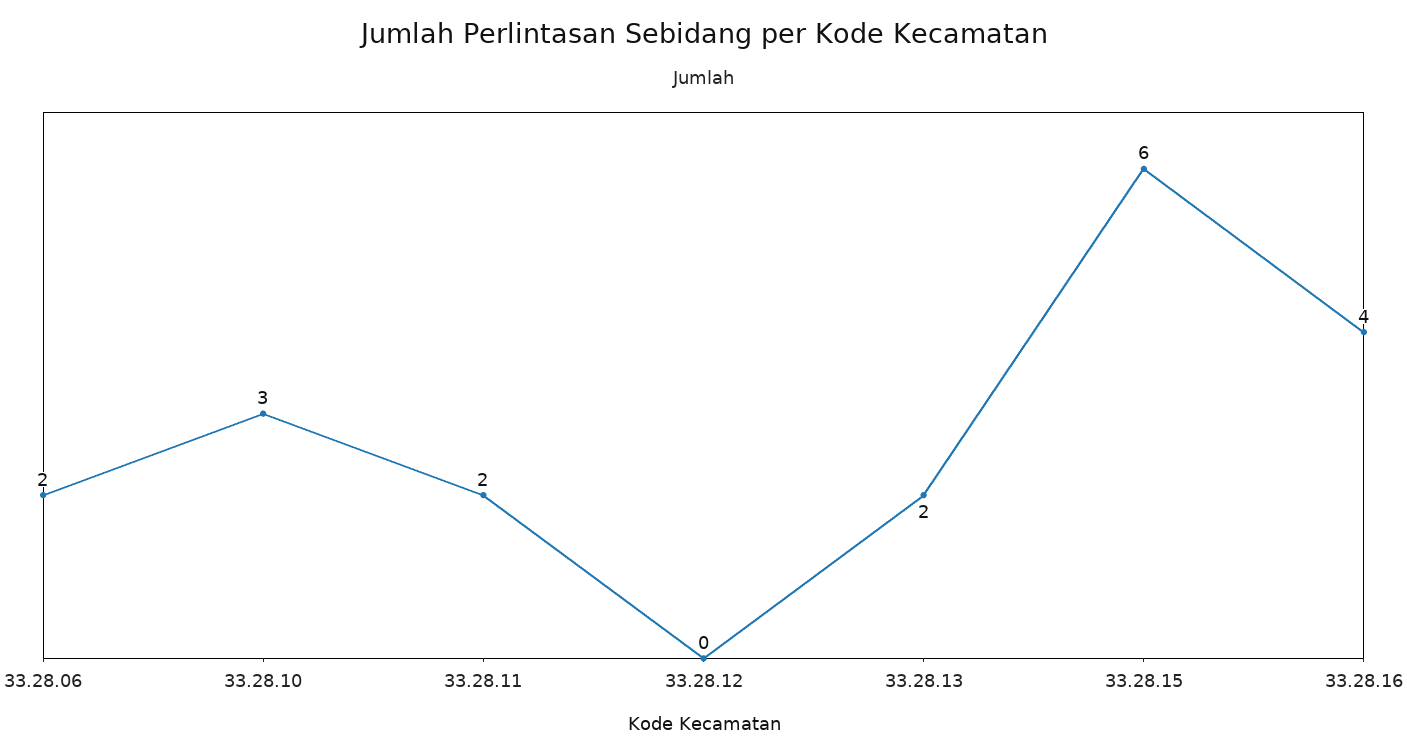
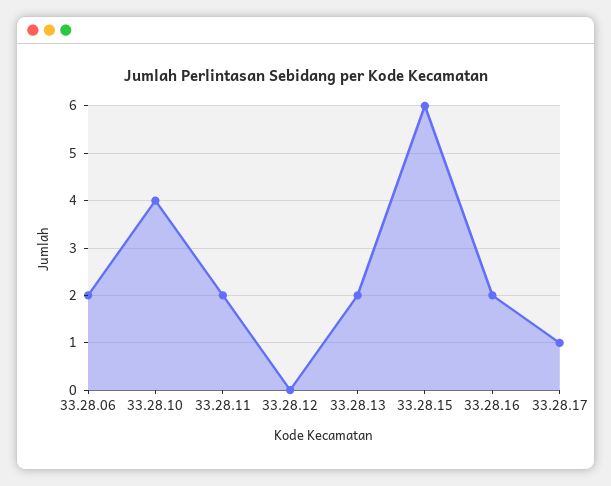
33.28.10: 3 -> 4
33.28.16: 4 -> 2
33.28.17: none -> 1

